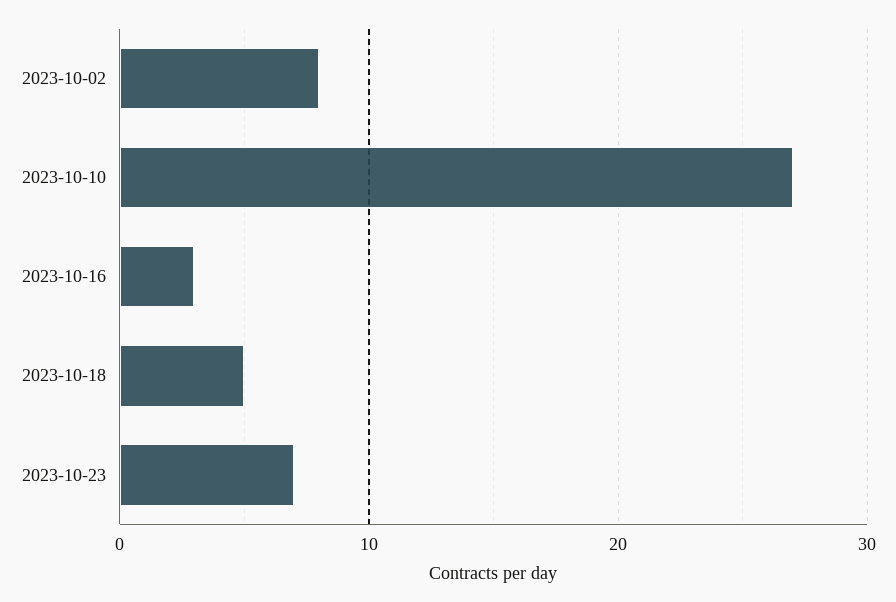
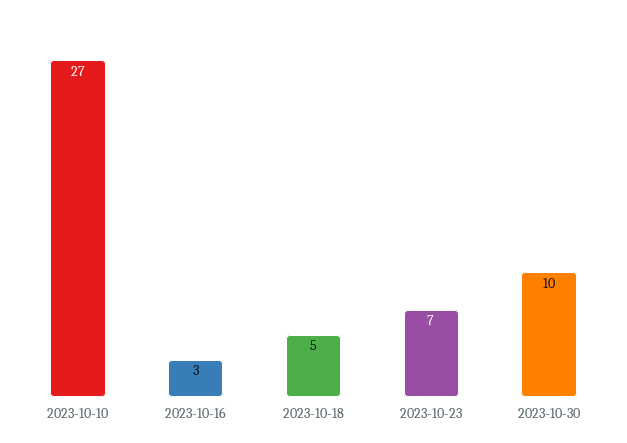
2023-10-02: 8 -> none
2023-10-30: none -> 10

